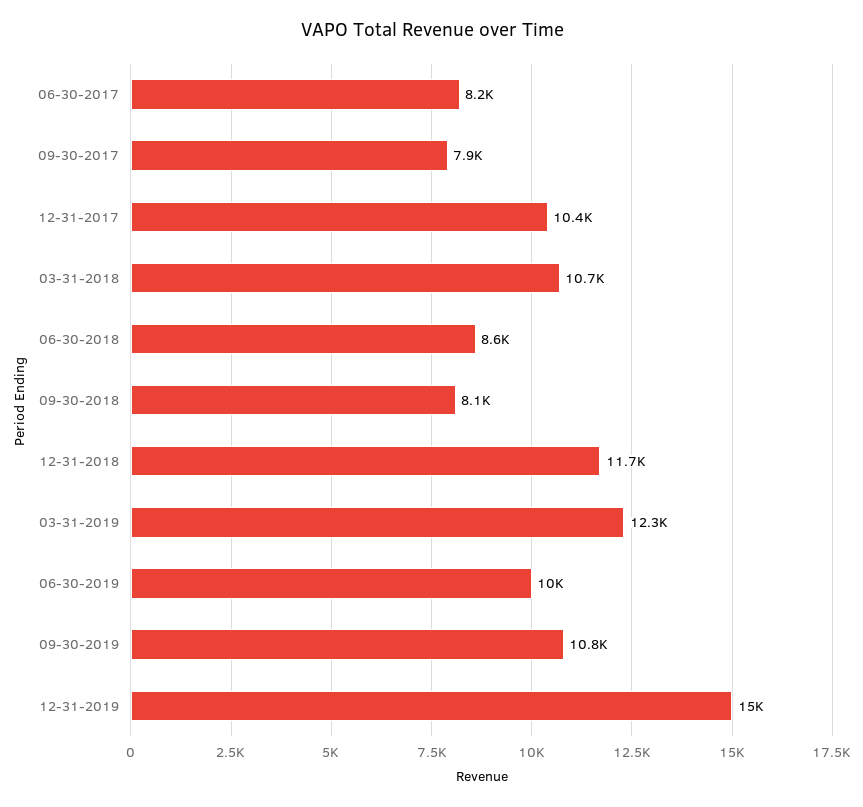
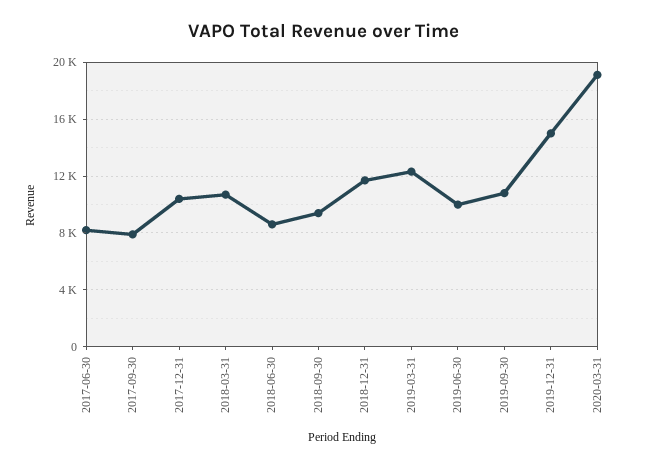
09-30-2018: 8100 -> 9500
2020-03-31: none -> 19000

